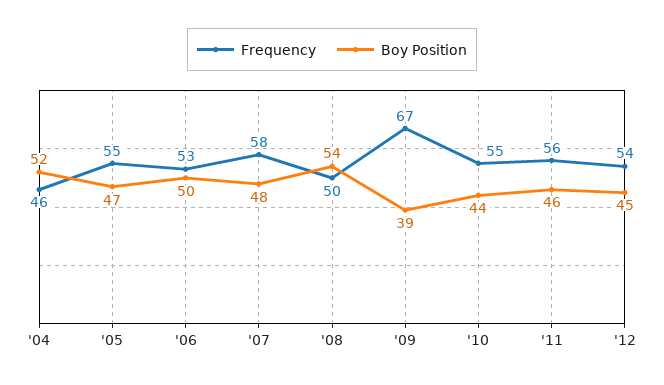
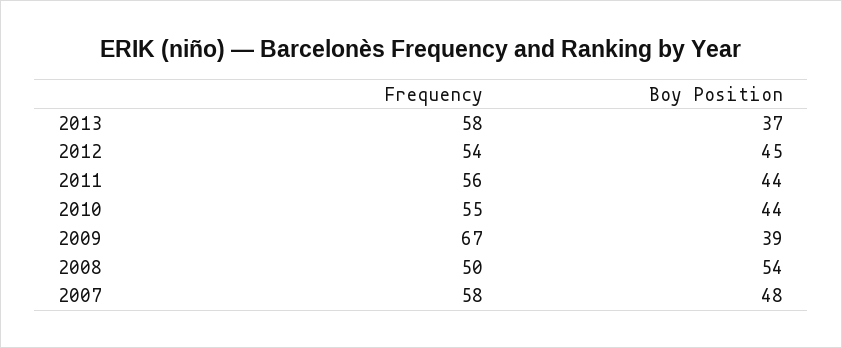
Frequency, '04: 46 -> none
Boy Position, '04: 52 -> none
Frequency, '05: 55 -> none
Boy Position, '05: 47 -> none
Frequency, '06: 53 -> none
Boy Position, '06: 50 -> none
Boy Position, '11: 46 -> 44
Frequency, 2013: none -> 58
Boy Position, 2013: none -> 37

